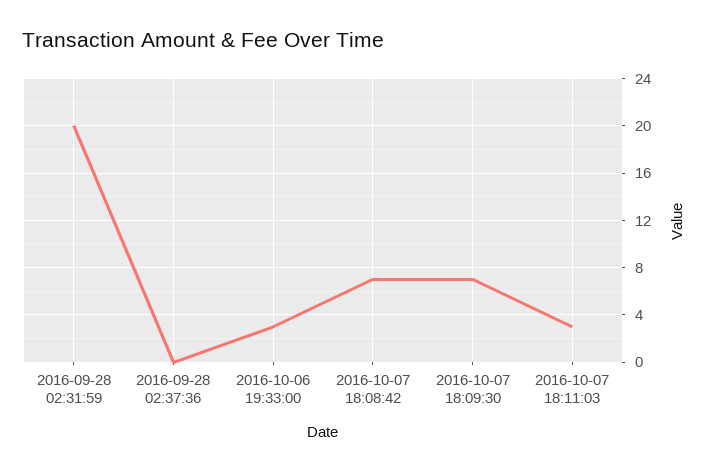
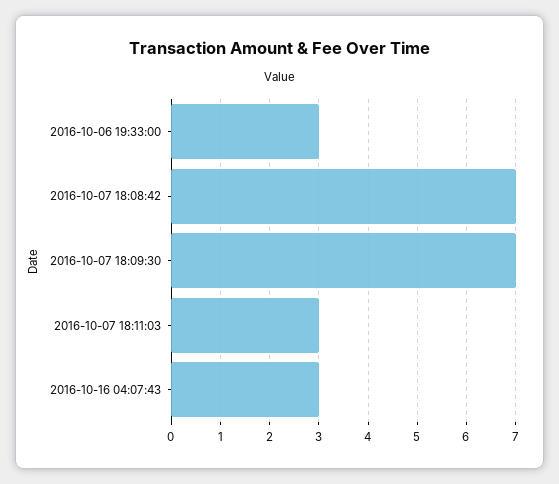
2016-09-28 02:31:59: 20 -> none
2016-09-28 02:37:36: 0 -> none
2016-10-16 04:07:43: none -> 3

